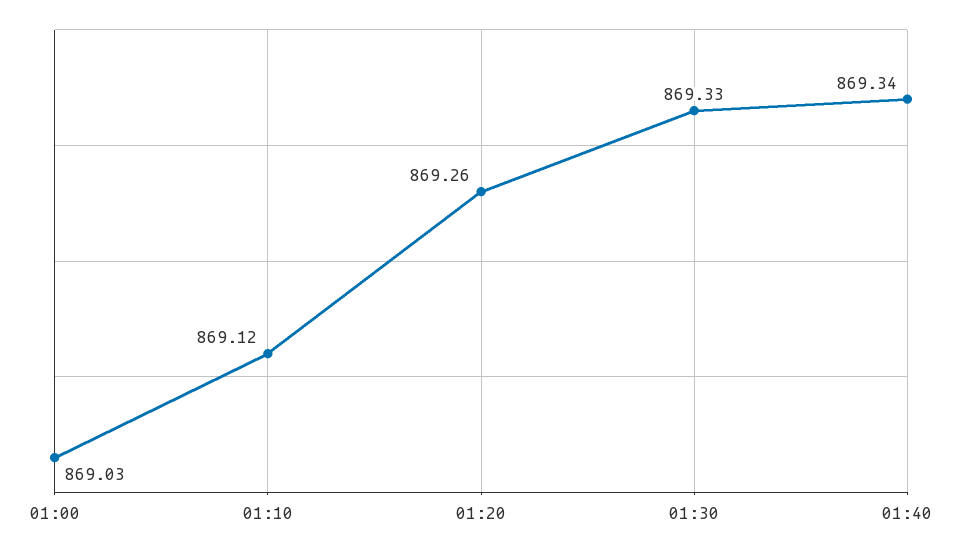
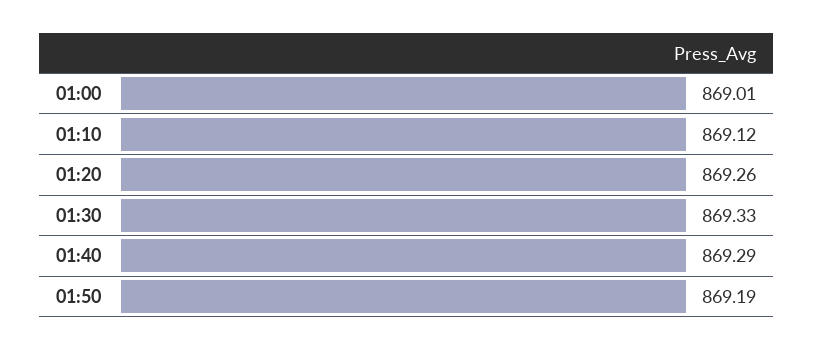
01:00: 869.03 -> 869.01
01:40: 869.34 -> 869.29
01:50: none -> 869.19

